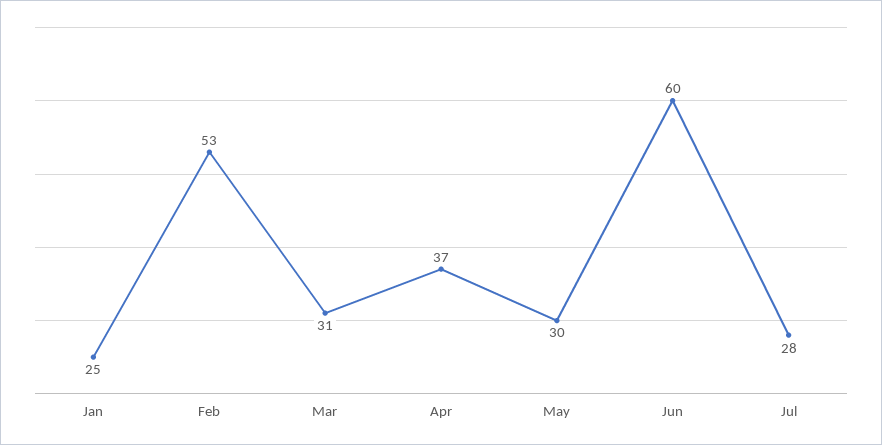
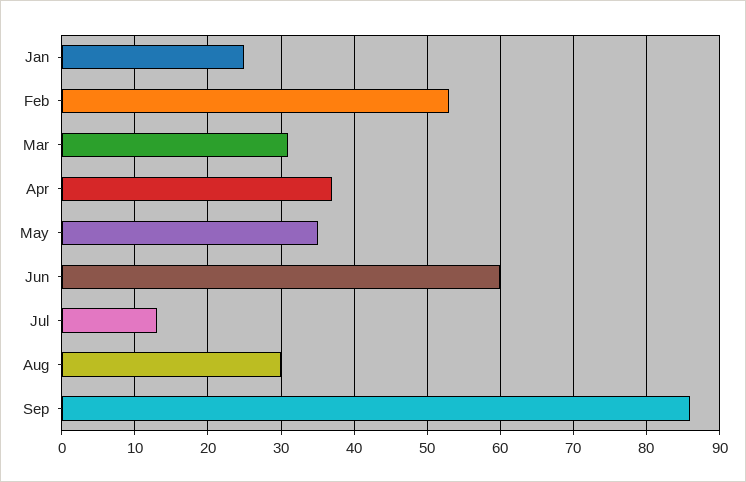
May: 30 -> 35
Jul: 28 -> 13
Aug: none -> 30
Sep: none -> 86

